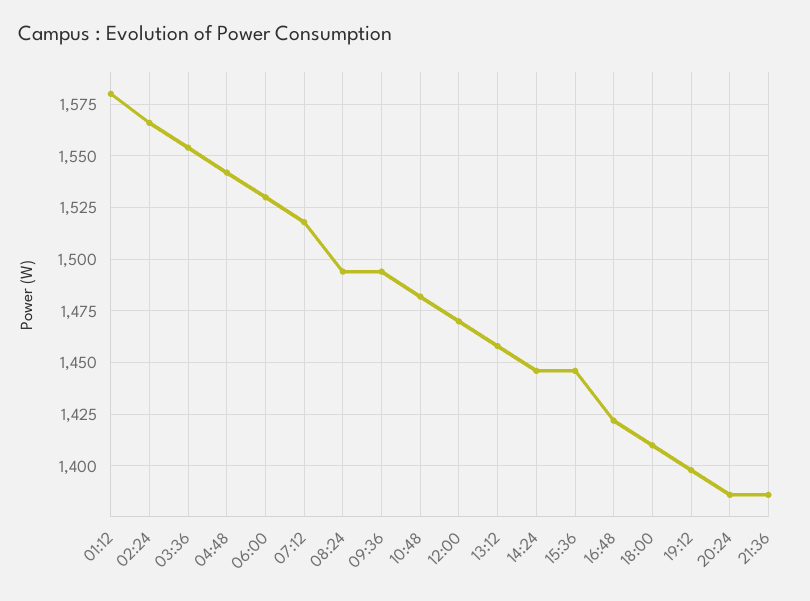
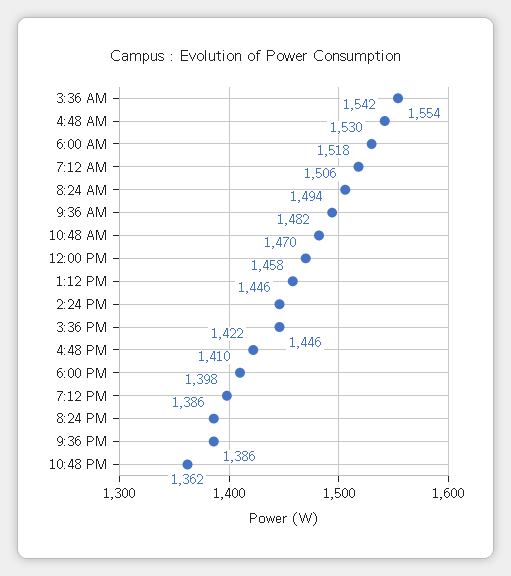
01:12: 1580 -> none
02:24: 1565 -> none
08:24: 1495 -> 1506
10:48 PM: none -> 1362

